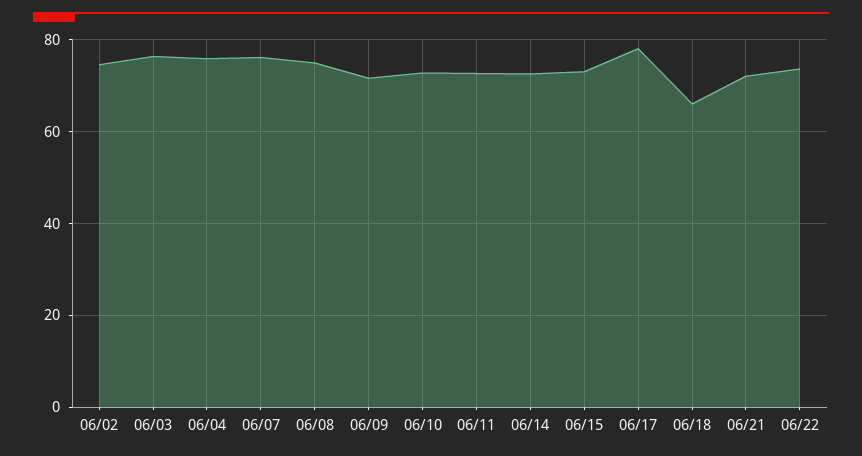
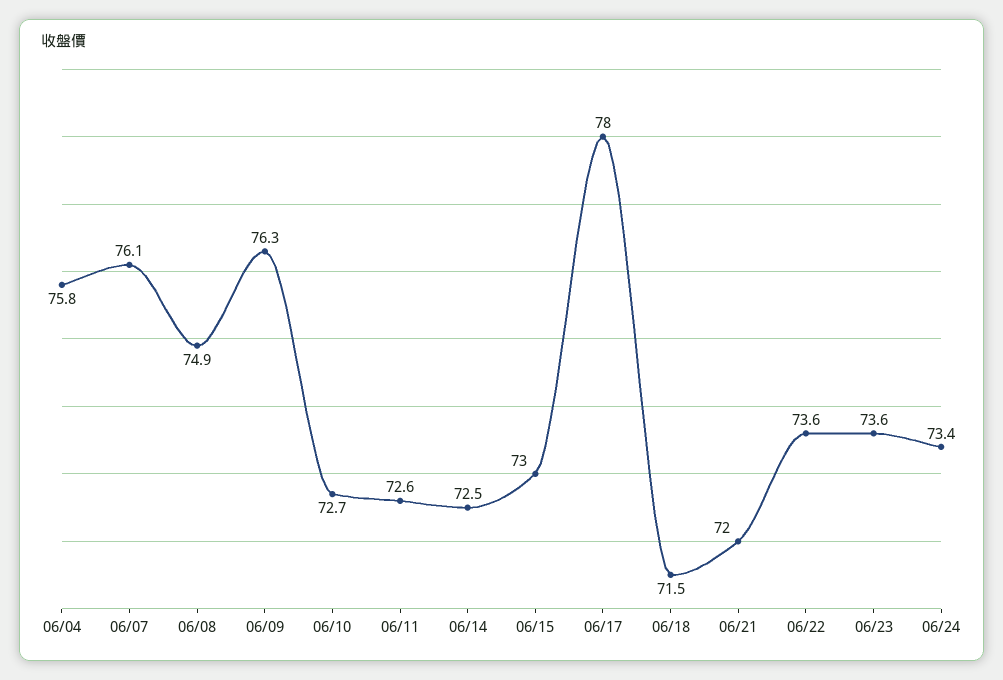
06/02: 74 -> none
06/03: 76 -> none
06/09: 72 -> 76.3
06/18: 66 -> 71.5
06/23: none -> 73.6
06/24: none -> 73.4

